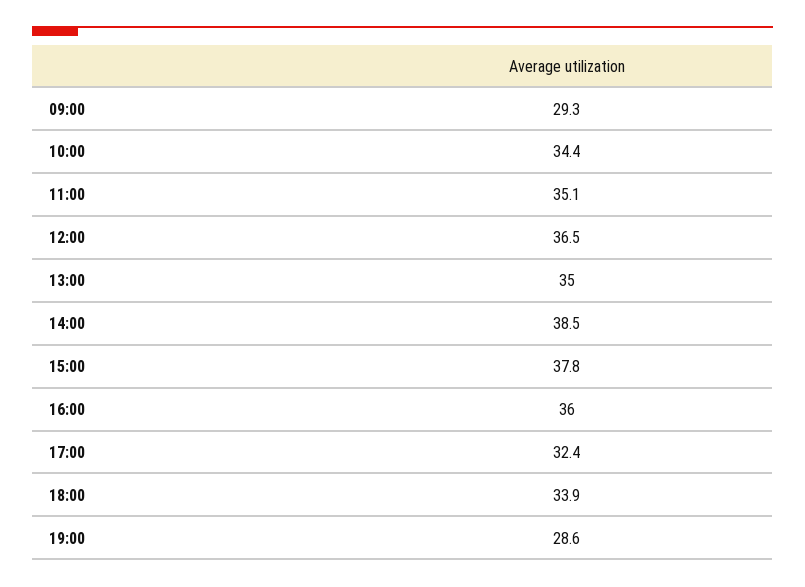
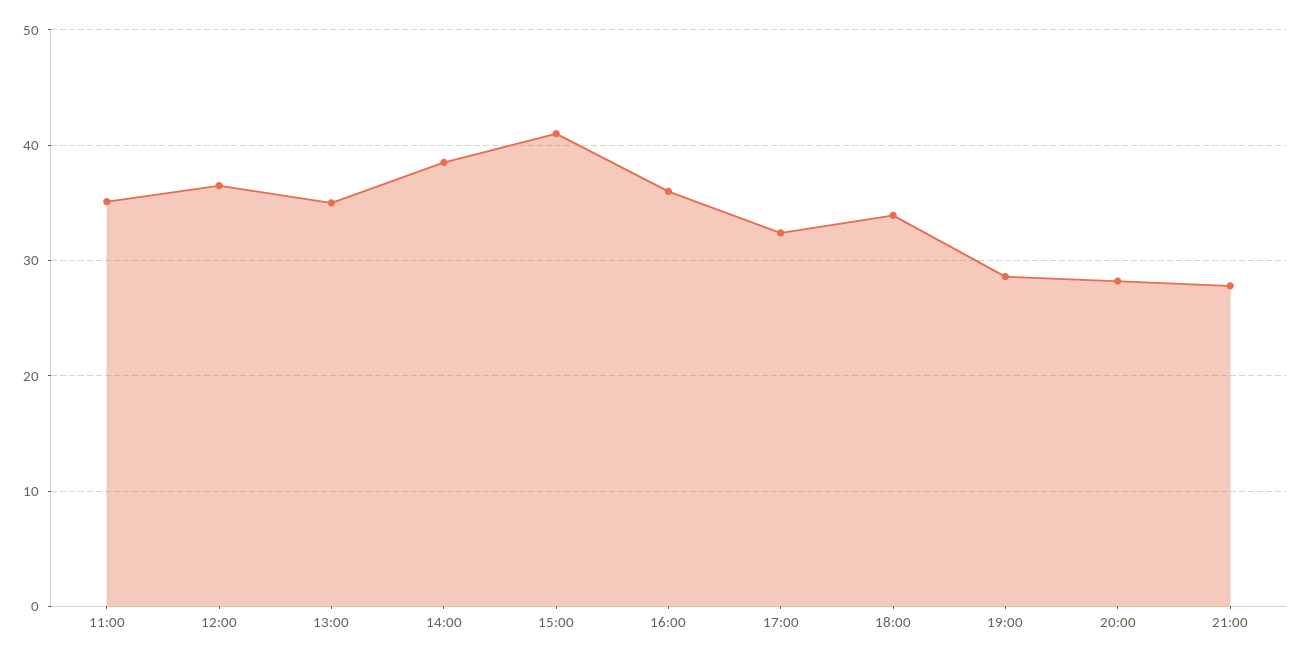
09:00: 29.3 -> none
10:00: 34.4 -> none
15:00: 37.8 -> 41
20:00: none -> 28
21:00: none -> 28

